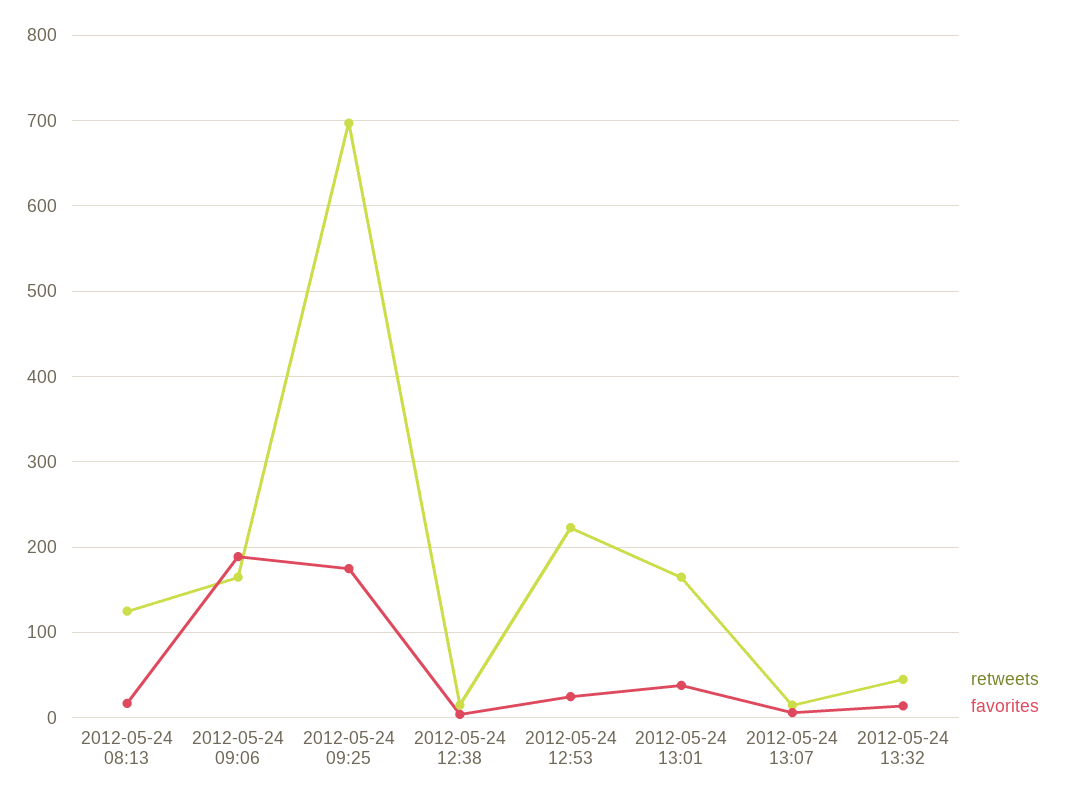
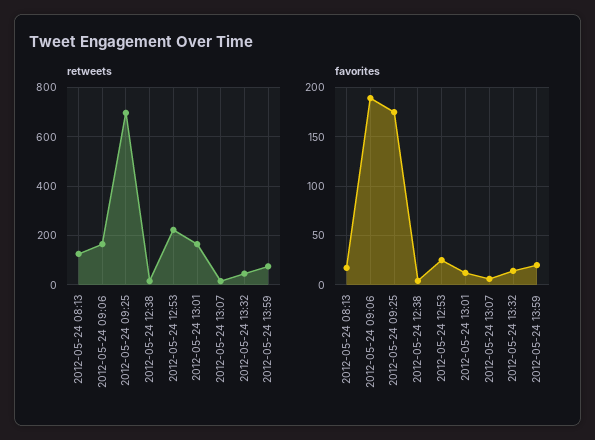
favorites, 2012-05-24 13:01: 40 -> 10
retweets, 2012-05-24 13:59: none -> 75
favorites, 2012-05-24 13:59: none -> 20

